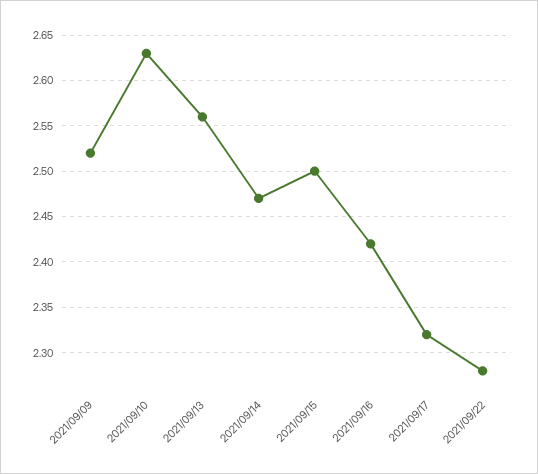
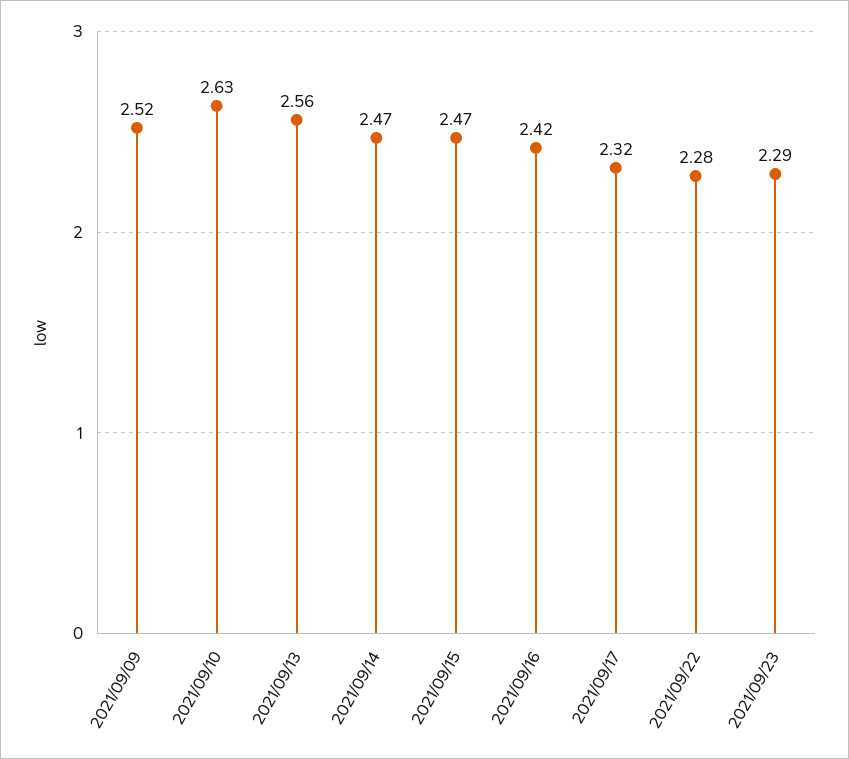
2021/09/15: 2.5 -> 2.47
2021/09/23: none -> 2.29

